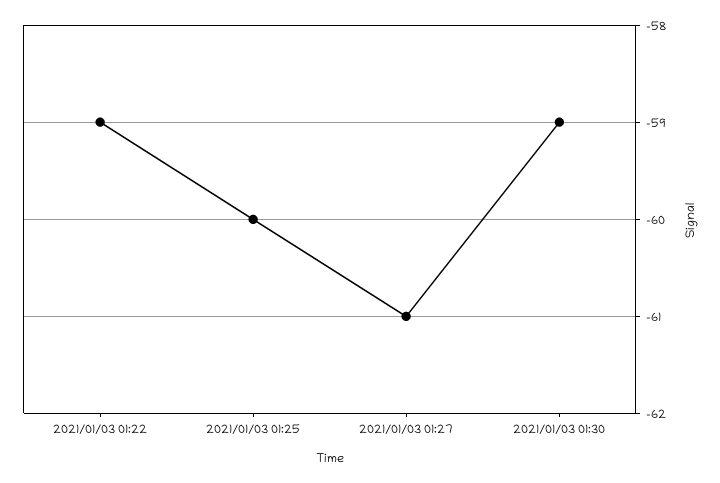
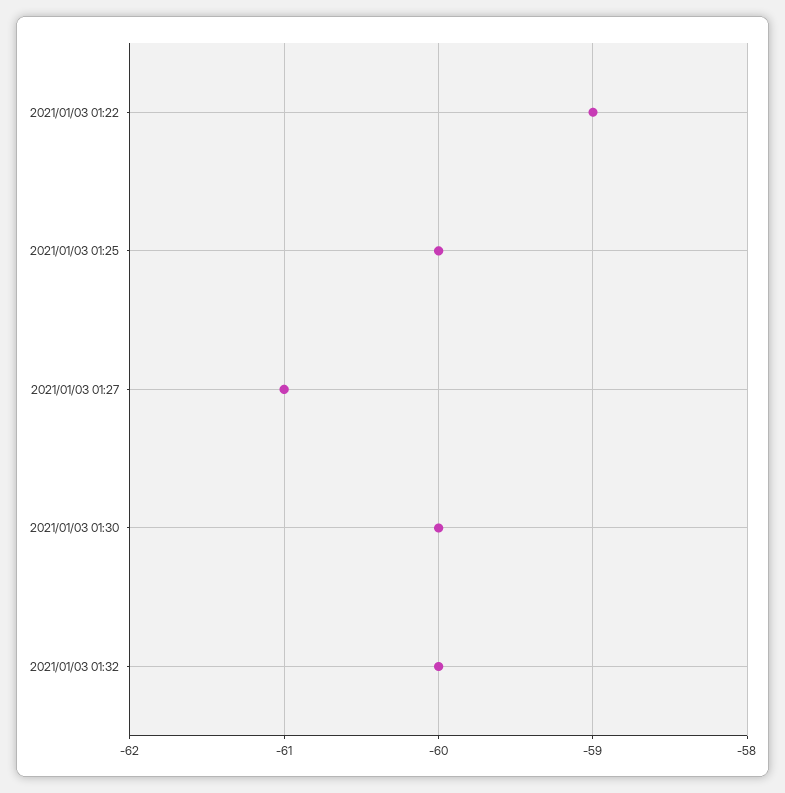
2021/01/03 01:30: -59 -> -60
2021/01/03 01:32: none -> -60

